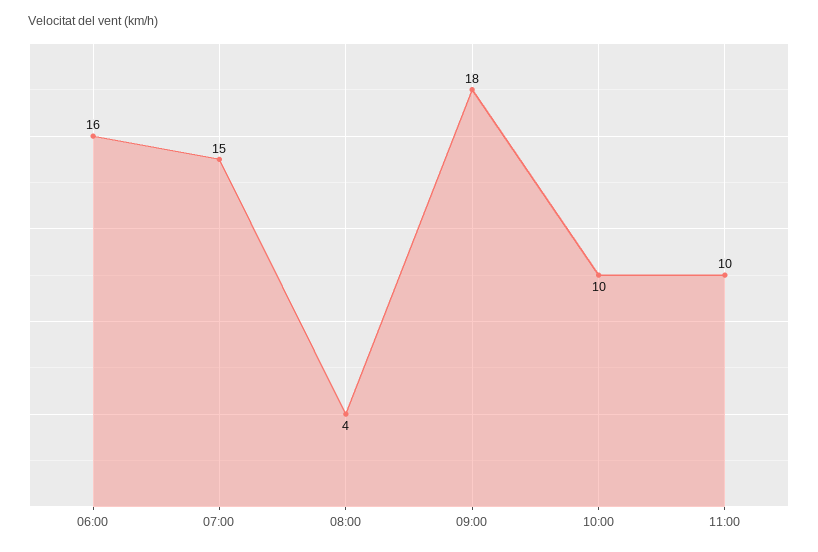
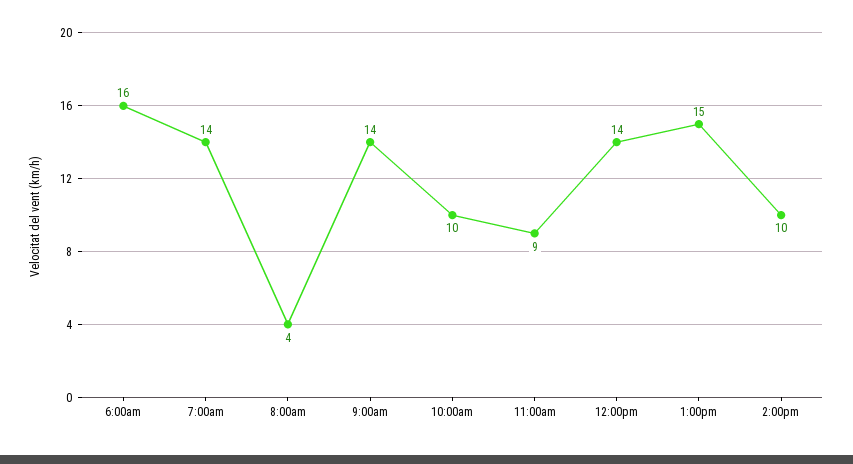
07:00: 15 -> 14
09:00: 18 -> 14
11:00: 10 -> 9
12:00pm: none -> 14
1:00pm: none -> 15
2:00pm: none -> 10

